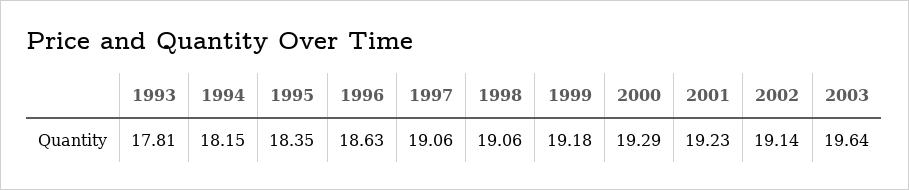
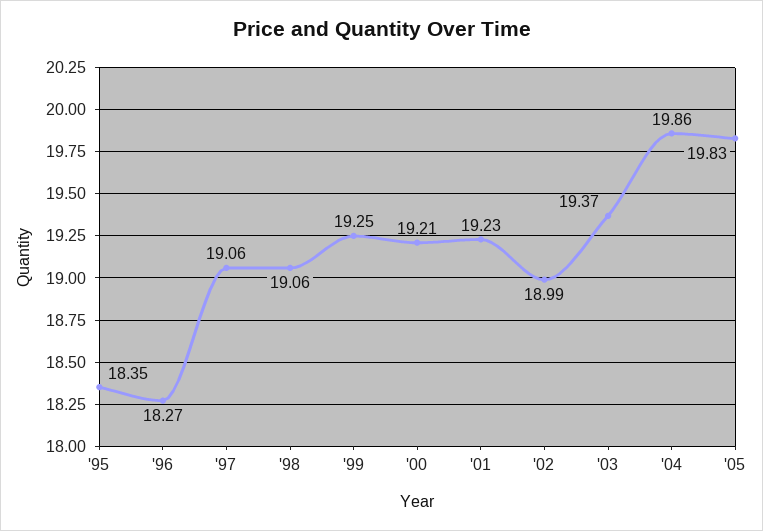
1993: 17.81 -> none
1994: 18.15 -> none
1996: 18.63 -> 18.27
1999: 19.18 -> 19.25
2000: 19.29 -> 19.21
2002: 19.14 -> 18.99
2003: 19.64 -> 19.37
'04: none -> 19.86
'05: none -> 19.83

